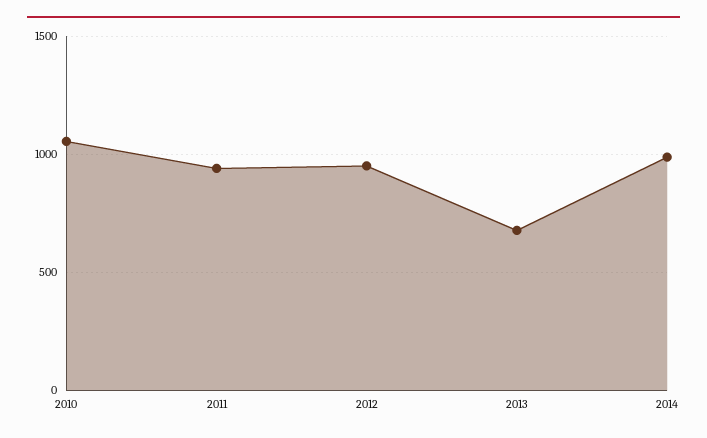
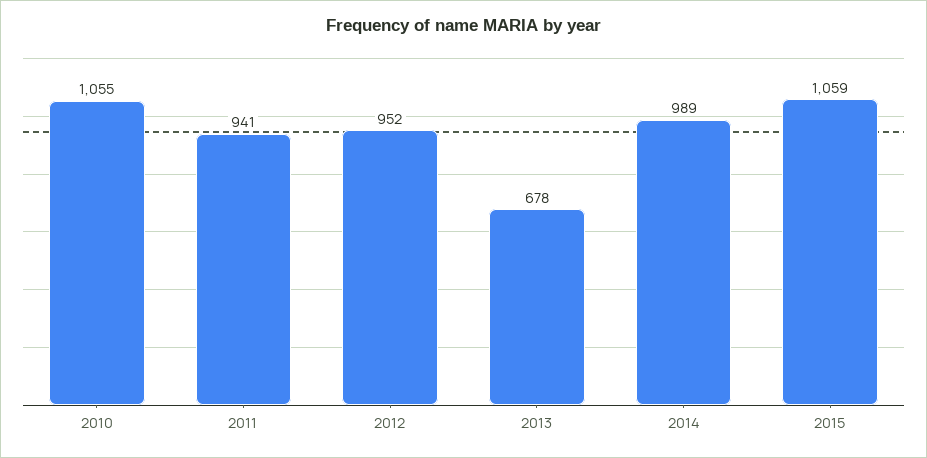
2015: none -> 1059

